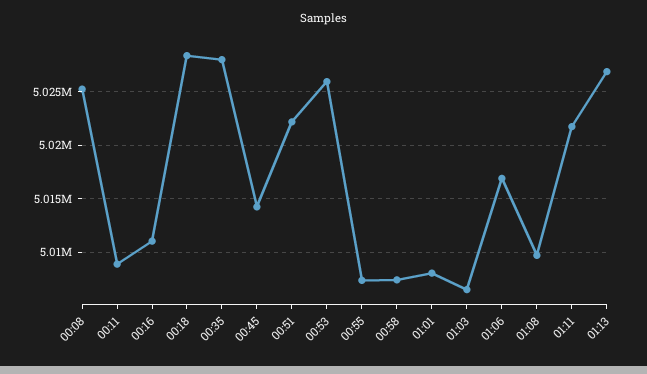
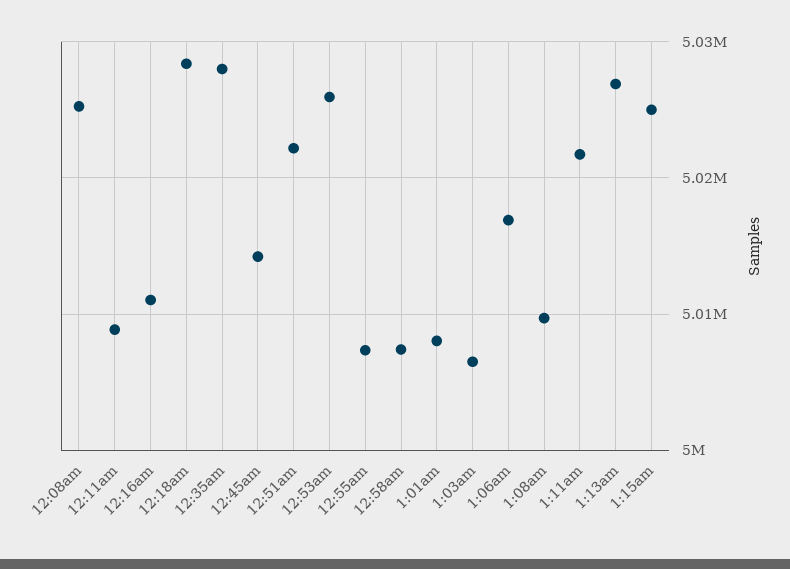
1:15am: none -> 5025000

